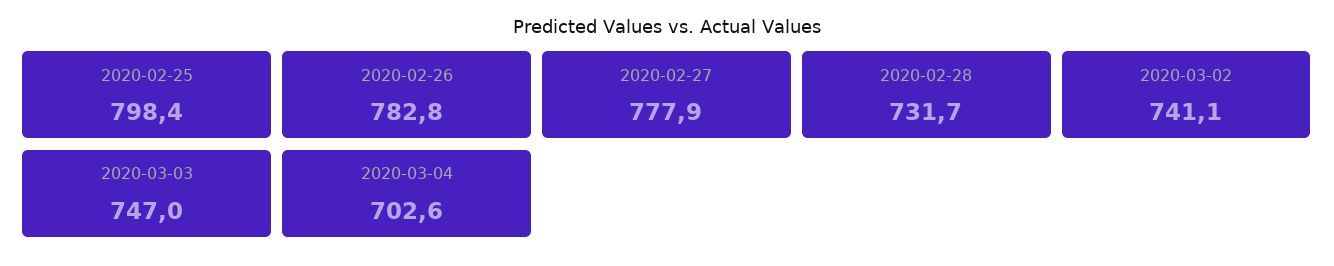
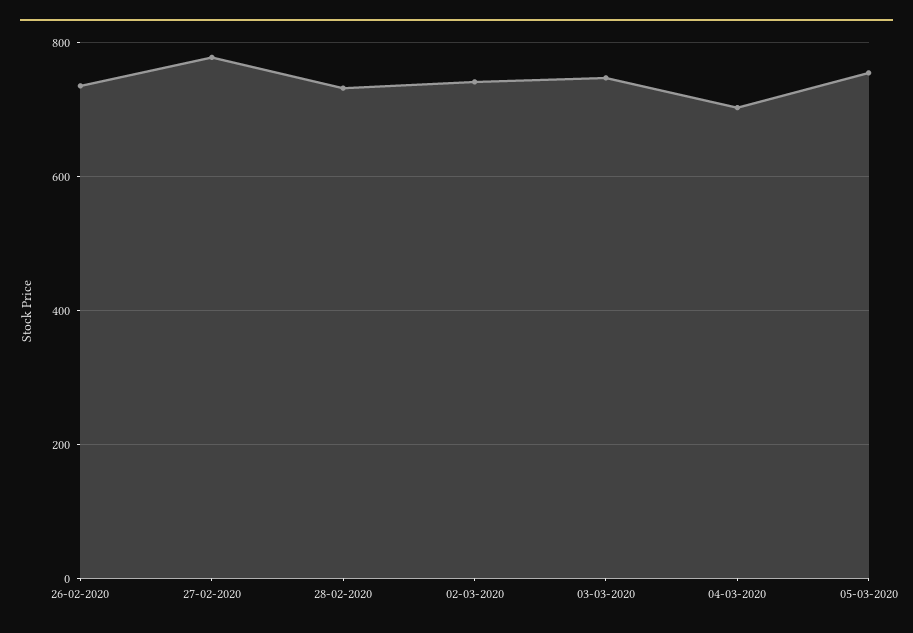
2020-02-25: 798.4 -> none
2020-02-26: 782.8 -> 740
05-03-2020: none -> 760

